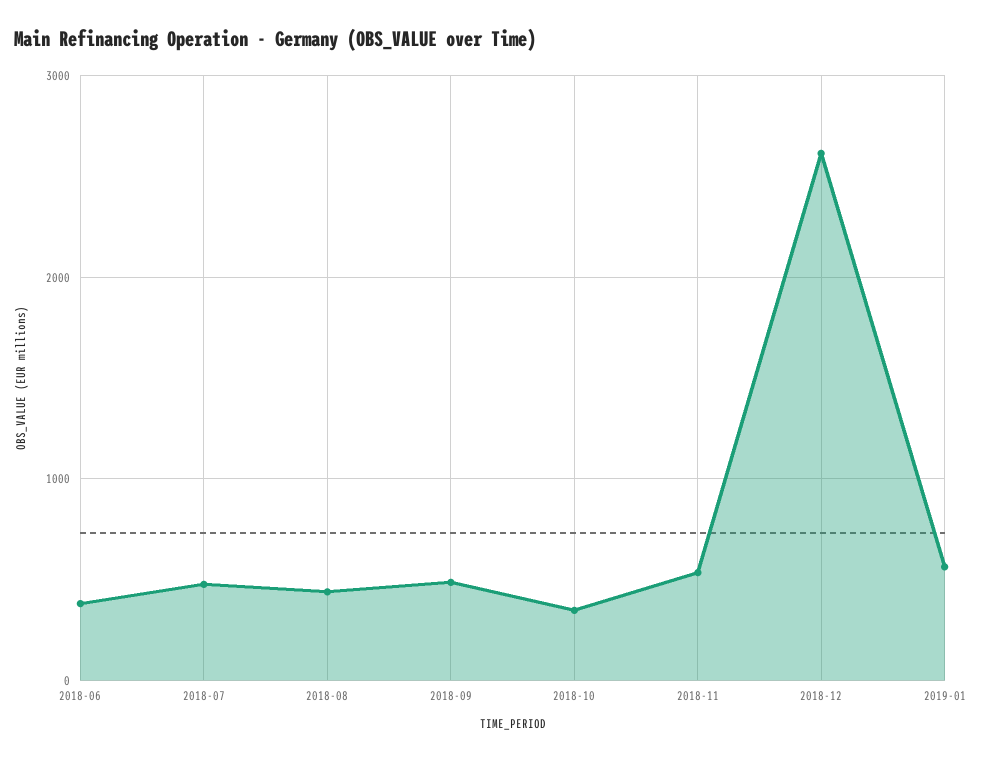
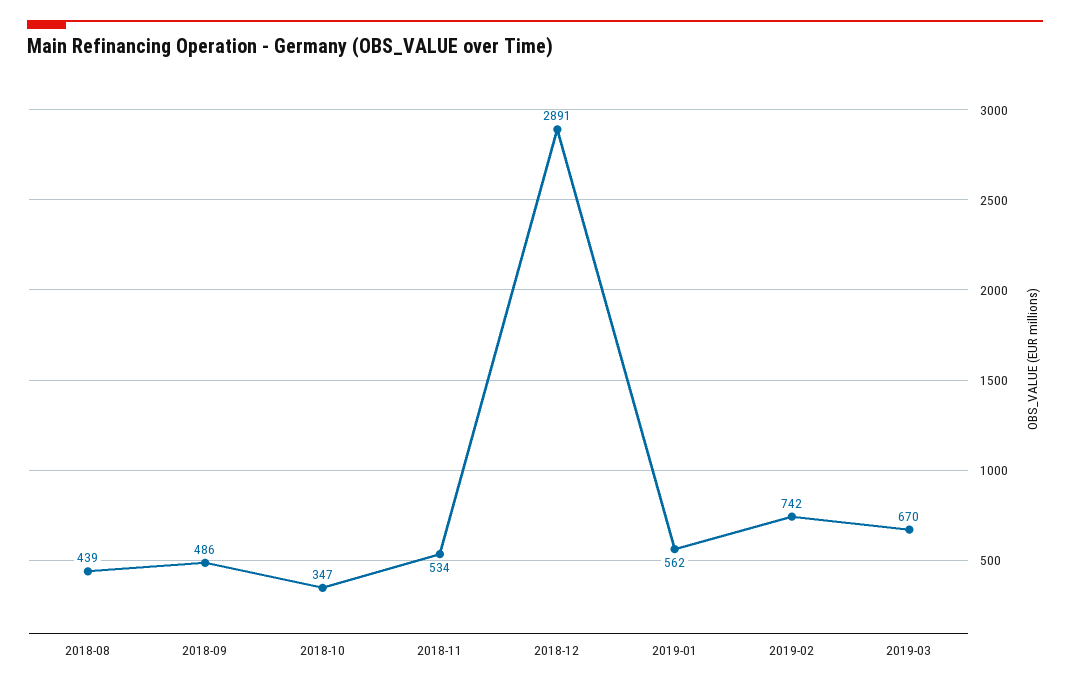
2018-06: 400 -> none
2018-07: 500 -> none
2018-12: 2600 -> 2891
2019-02: none -> 742
2019-03: none -> 670

